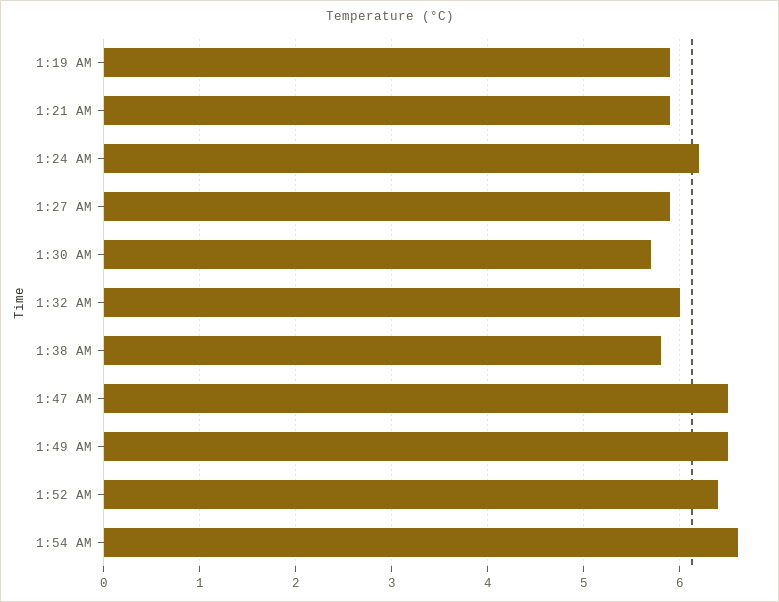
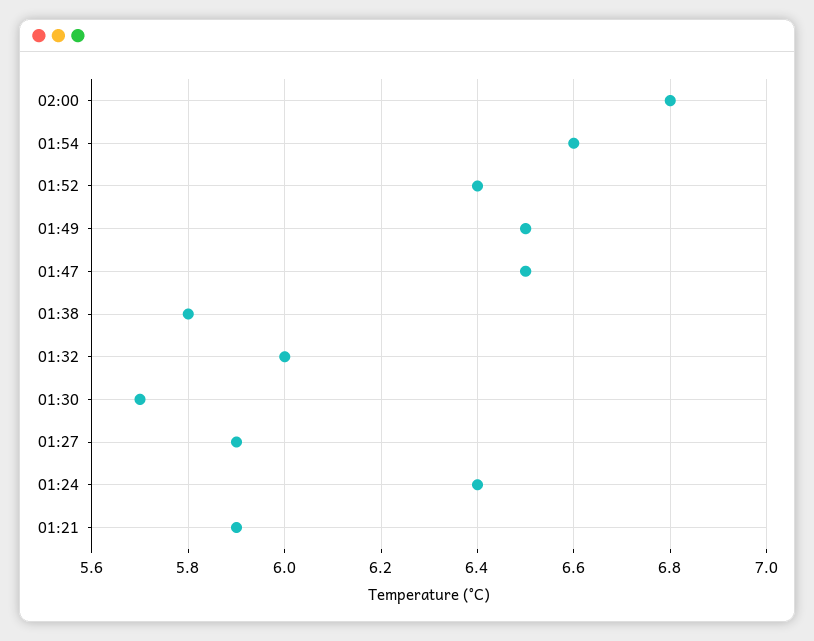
1:19 AM: 5.9 -> none
1:24 AM: 6.2 -> 6.4
02:00: none -> 6.8

